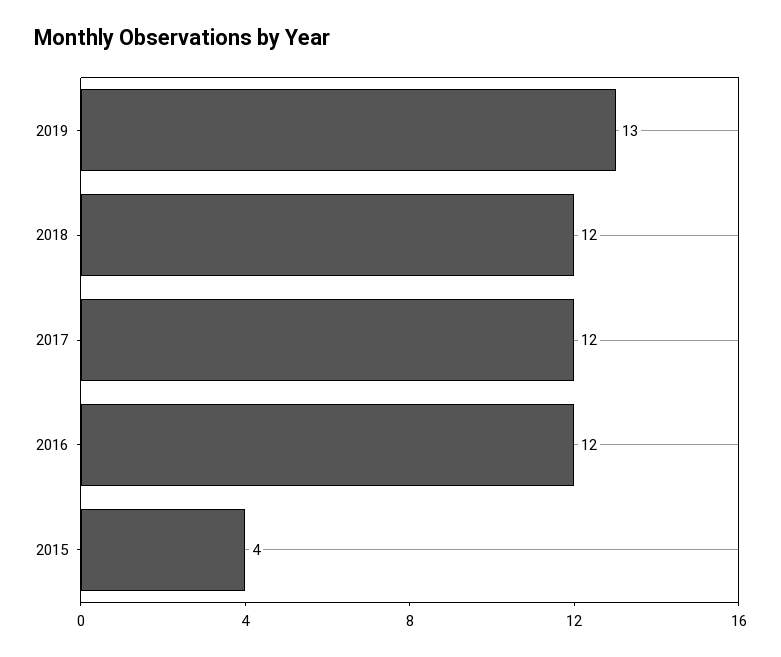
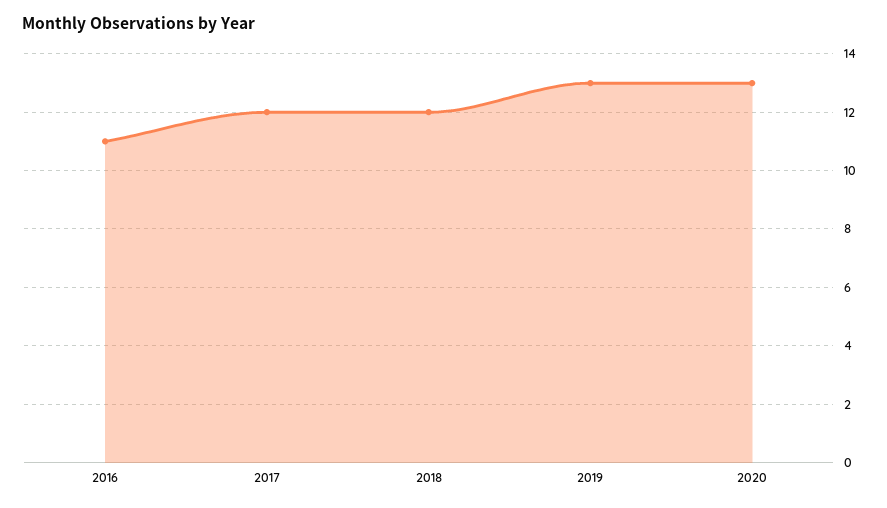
2016: 12 -> 11
2015: 4 -> none
2020: none -> 13

